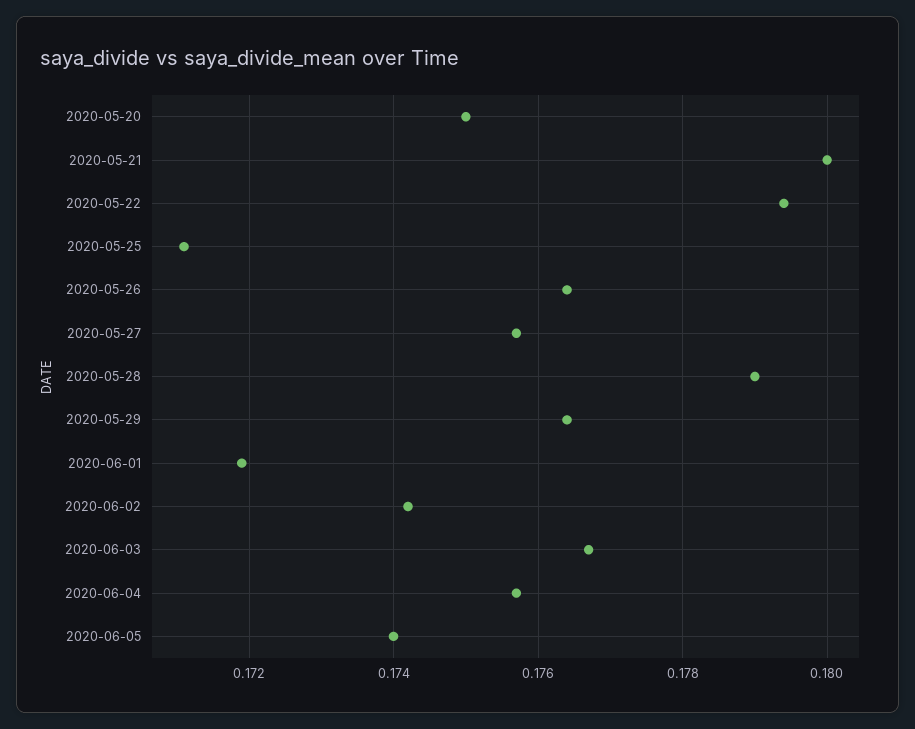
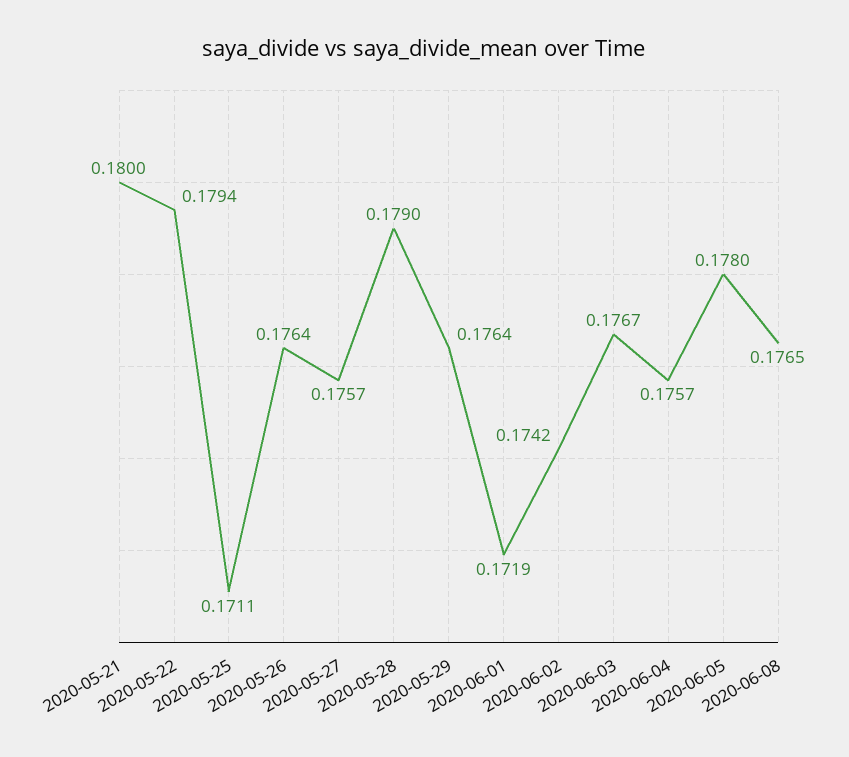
2020-05-20: 0.175 -> none
2020-06-05: 0.174 -> 0.178
2020-06-08: none -> 0.1765

